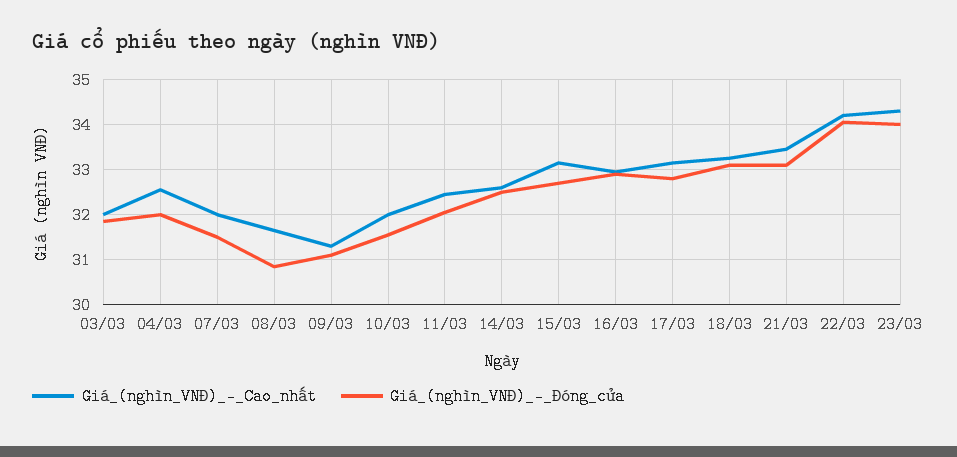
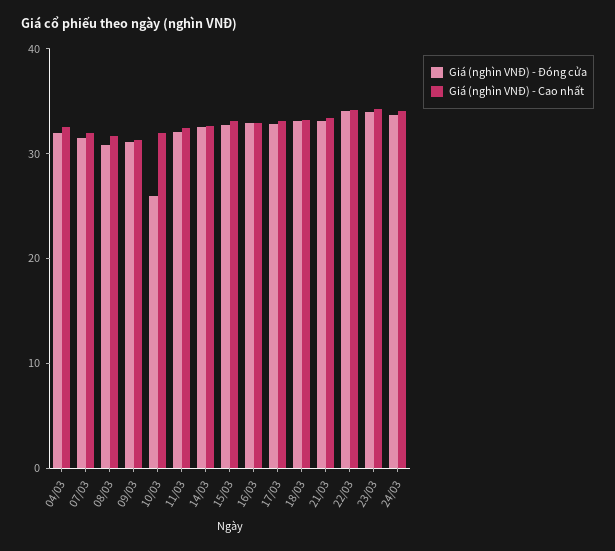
Giá_(nghìn_VNĐ)_-_Cao_nhất, 03/03: 32 -> none
Giá_(nghìn_VNĐ)_-_Đóng_cửa, 03/03: 31.8 -> none
Giá_(nghìn_VNĐ)_-_Đóng_cửa, 10/03: 31.6 -> 26
Giá_(nghìn_VNĐ)_-_Đóng_cửa, 24/03: none -> 34
Giá_(nghìn_VNĐ)_-_Cao_nhất, 24/03: none -> 34

